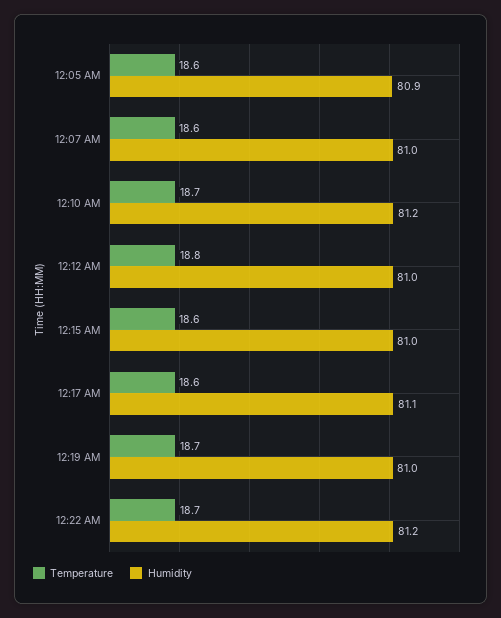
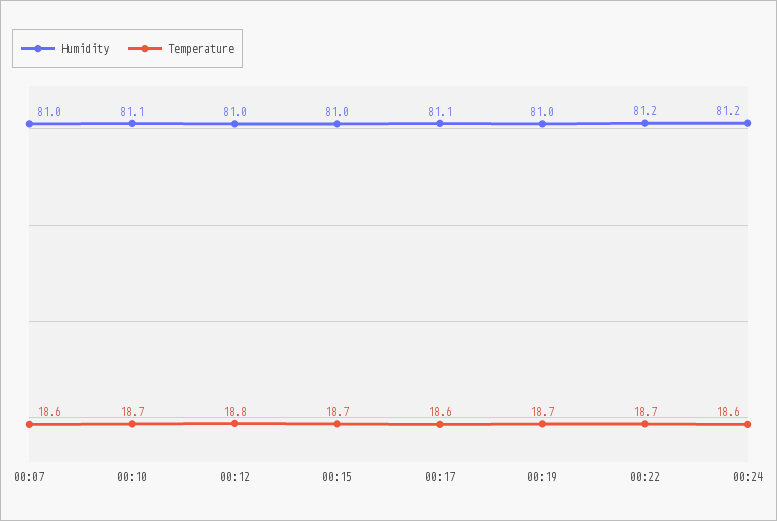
Temperature, 12:05 AM: 18.6 -> none
Humidity, 12:05 AM: 80.9 -> none
Humidity, 12:10 AM: 81.2 -> 81.1
Temperature, 12:15 AM: 18.6 -> 18.7
Humidity, 00:24: none -> 81.2
Temperature, 00:24: none -> 18.6

